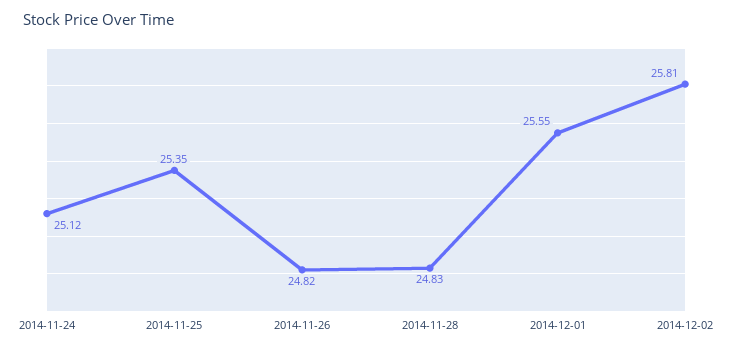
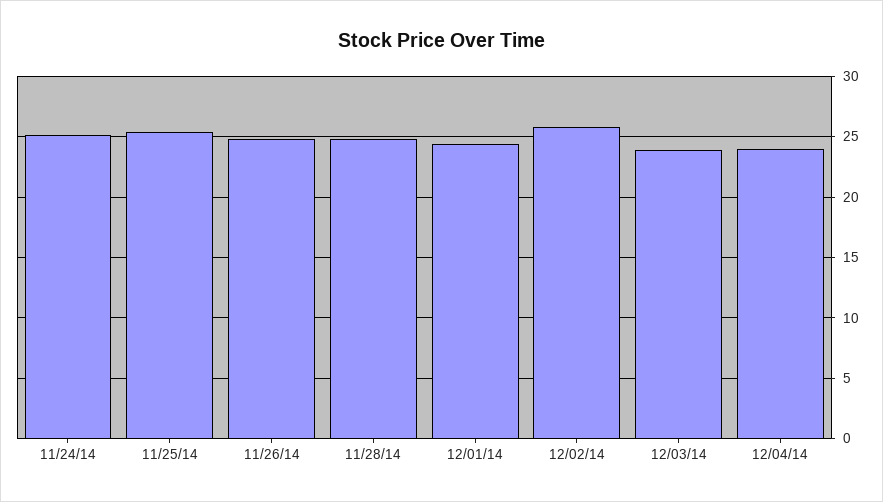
2014-12-01: 25.55 -> 24.5
12/03/14: none -> 24
12/04/14: none -> 24

